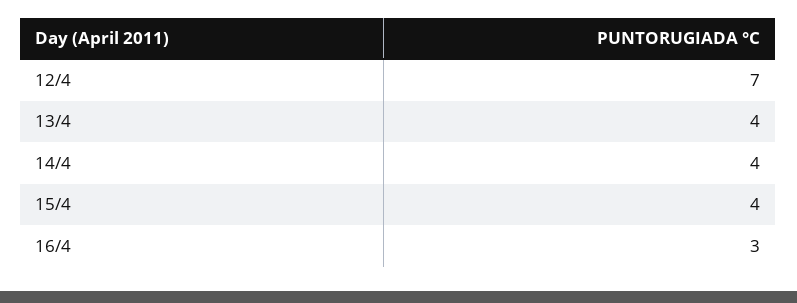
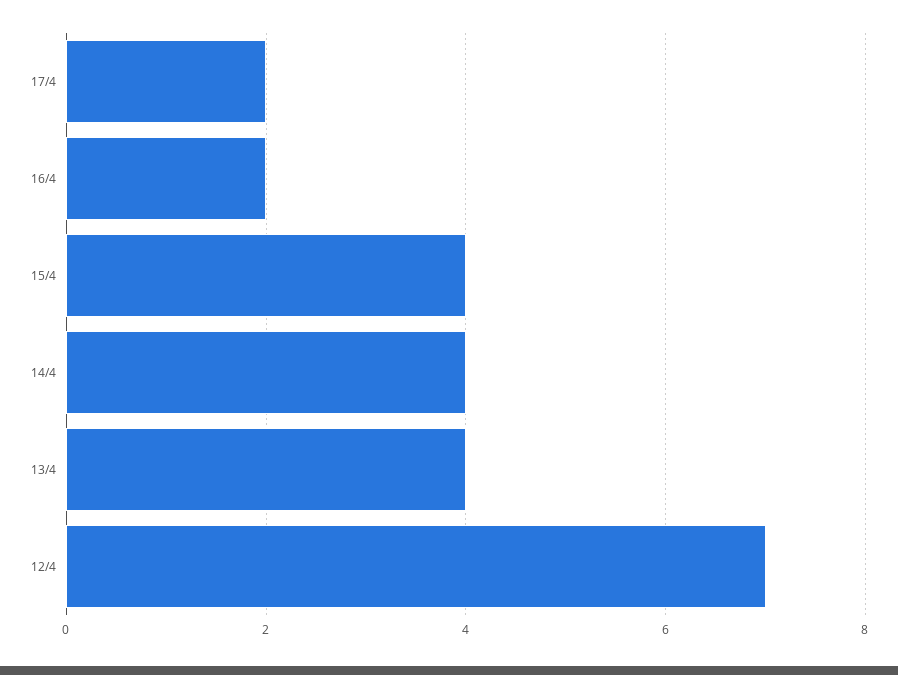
16/4: 3 -> 2
17/4: none -> 2

